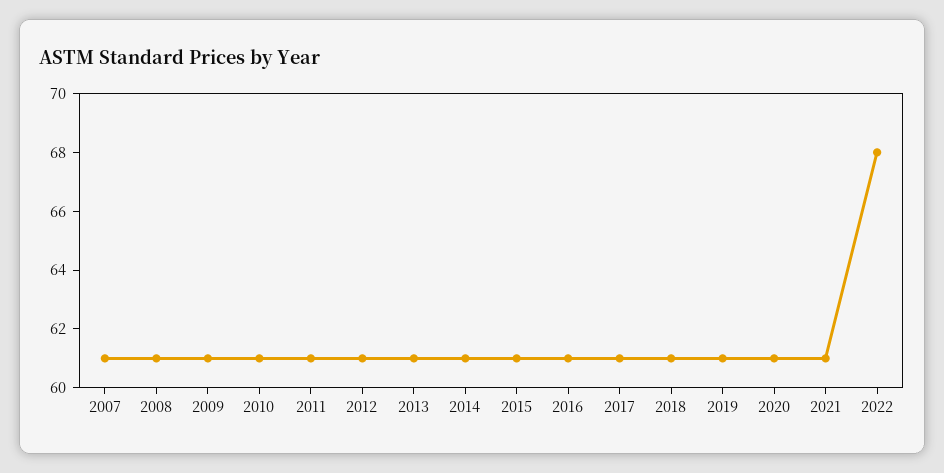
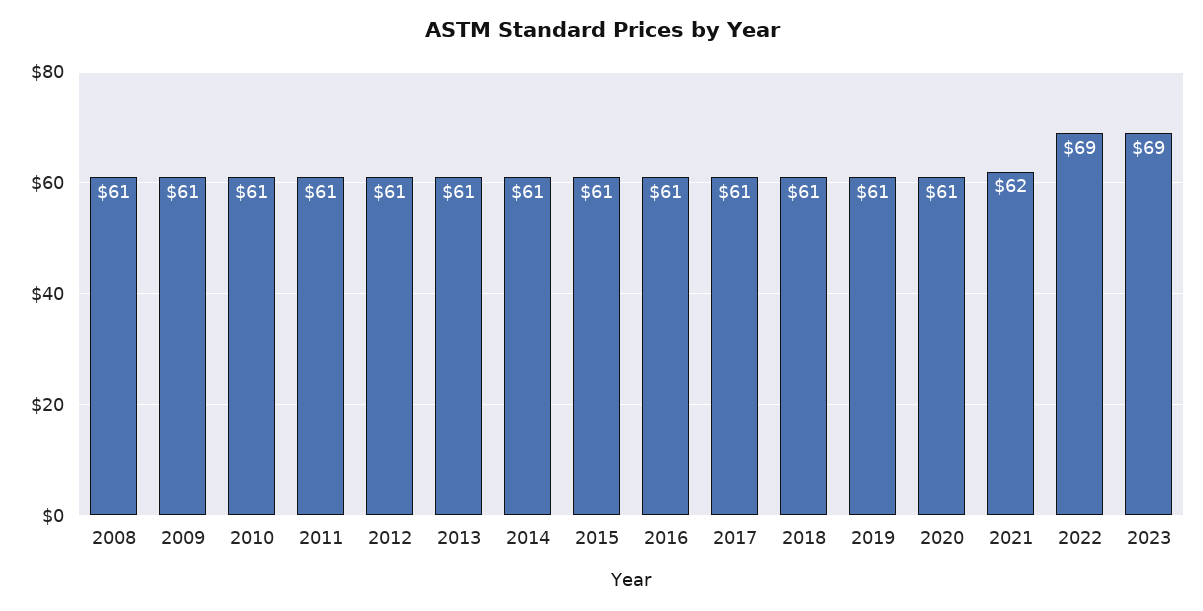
2007: 61 -> none
2021: 61 -> 62
2022: 68 -> 69
2023: none -> 69

